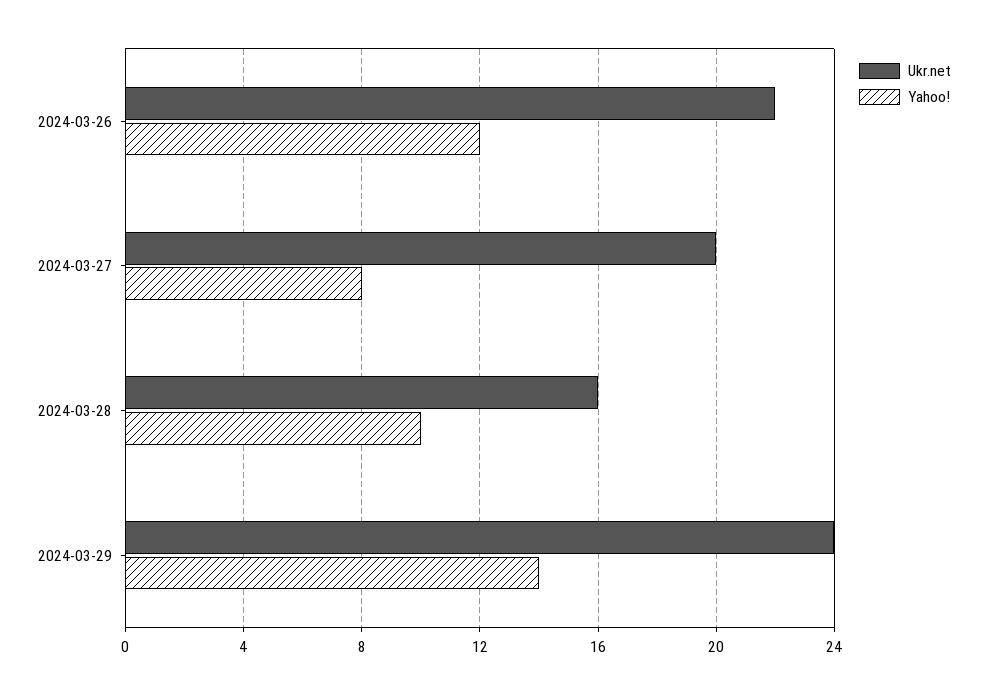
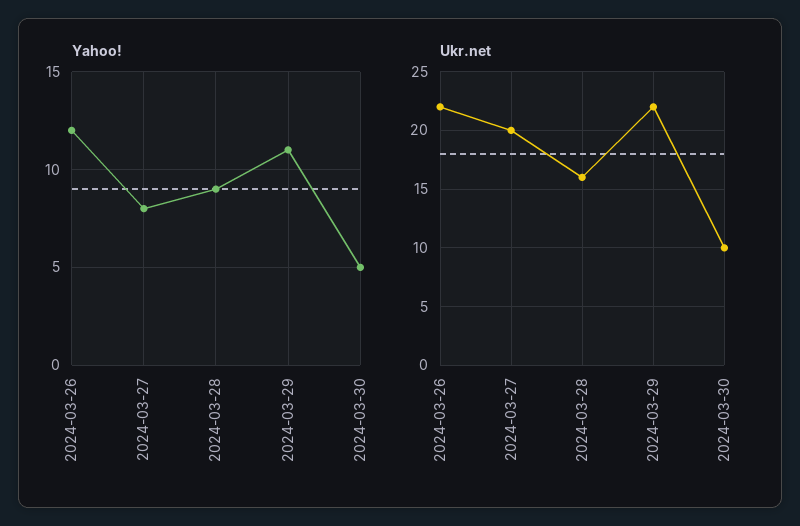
Yahoo!, 2024-03-28: 10 -> 9
Ukr.net, 2024-03-29: 24 -> 22
Yahoo!, 2024-03-29: 14 -> 11
Yahoo!, 2024-03-30: none -> 5
Ukr.net, 2024-03-30: none -> 10

